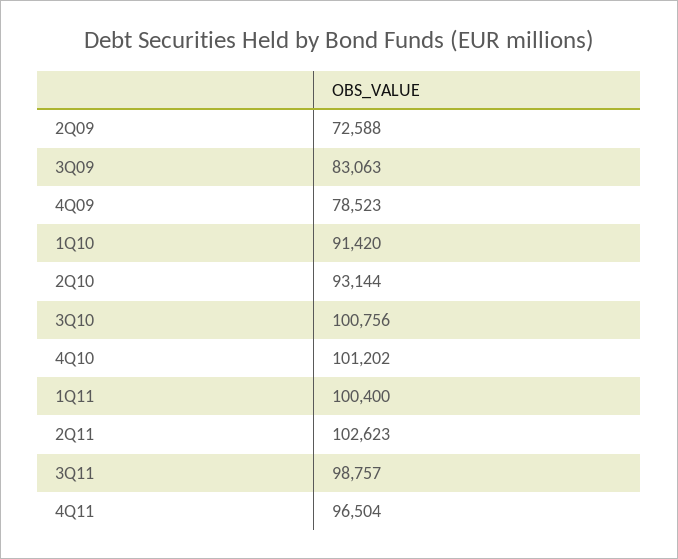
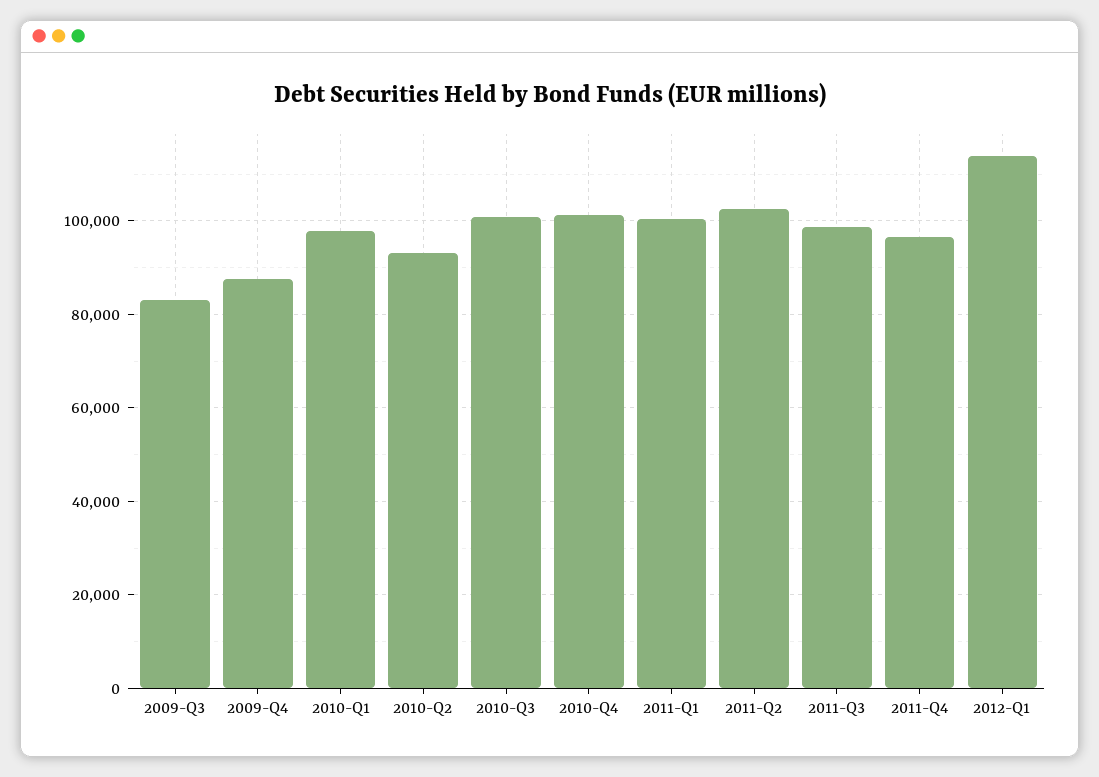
2Q09: 72588 -> none
4Q09: 78523 -> 88000
1Q10: 91420 -> 98000
2012-Q1: none -> 114000

